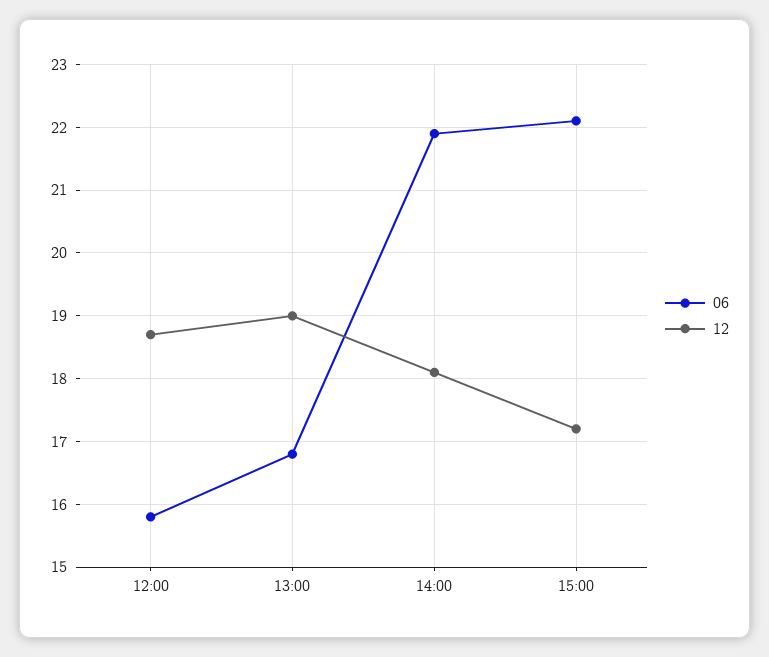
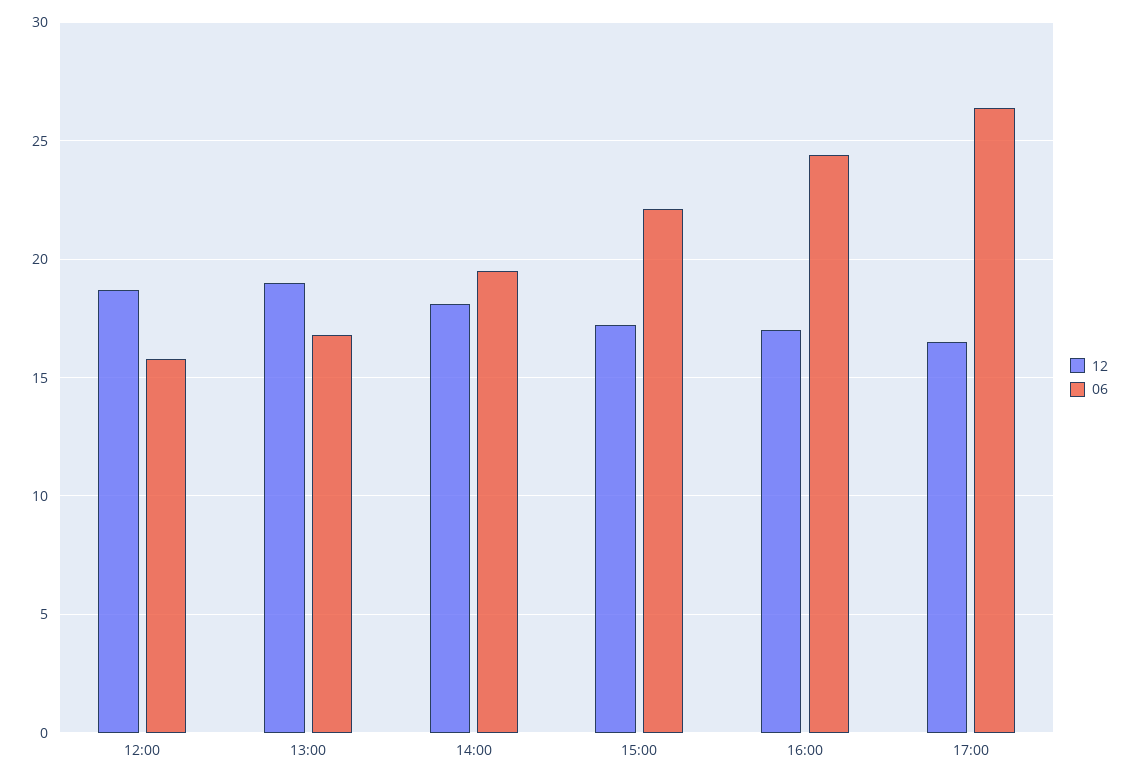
06, 14:00: 21.9 -> 19.5
12, 16:00: none -> 17
06, 16:00: none -> 24.5
12, 17:00: none -> 16.5
06, 17:00: none -> 26.5

